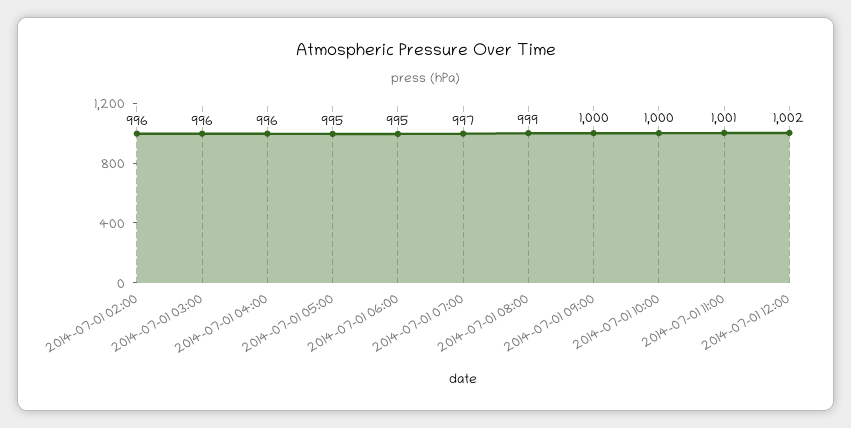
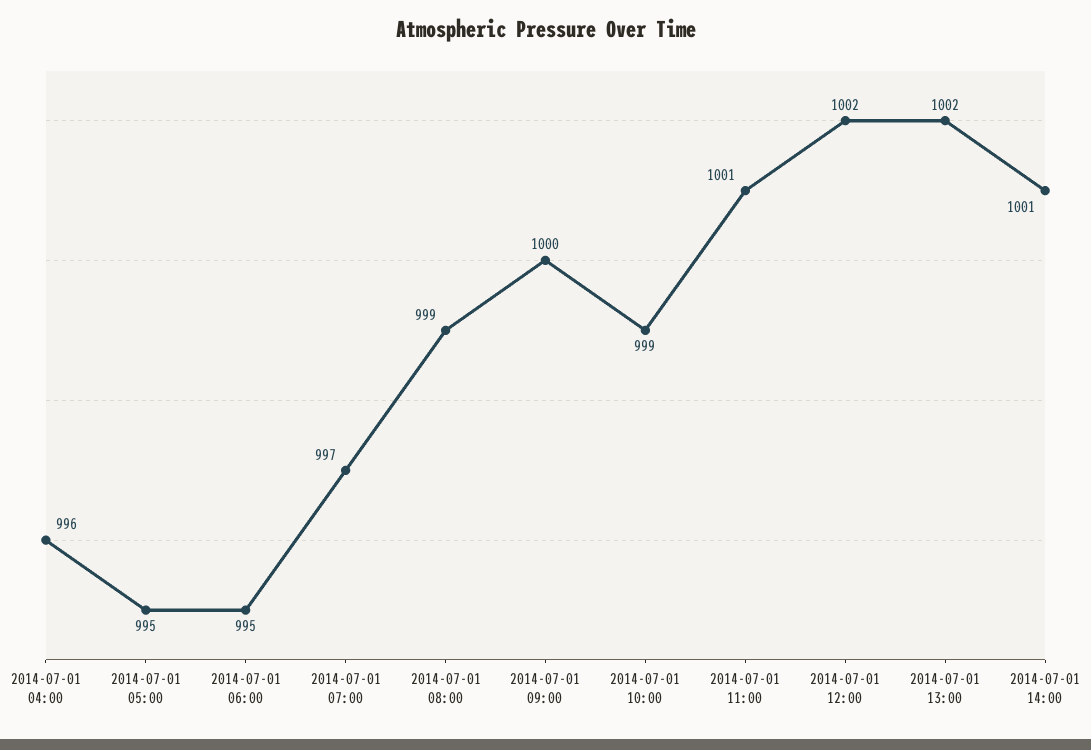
2014-07-01 02:00: 996 -> none
2014-07-01 03:00: 996 -> none
2014-07-01 10:00: 1000 -> 999
2014-07-01 13:00: none -> 1002
2014-07-01 14:00: none -> 1001

